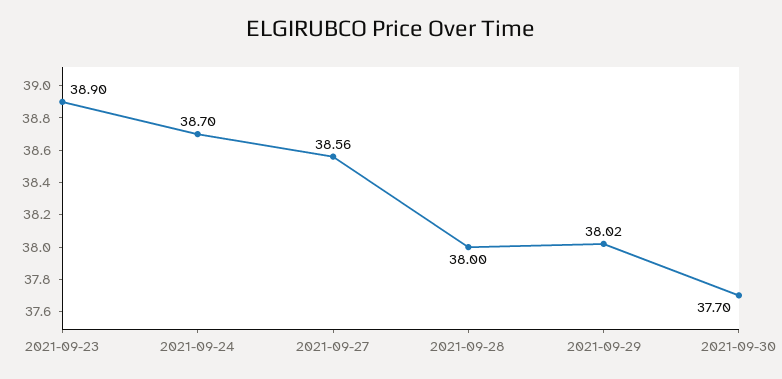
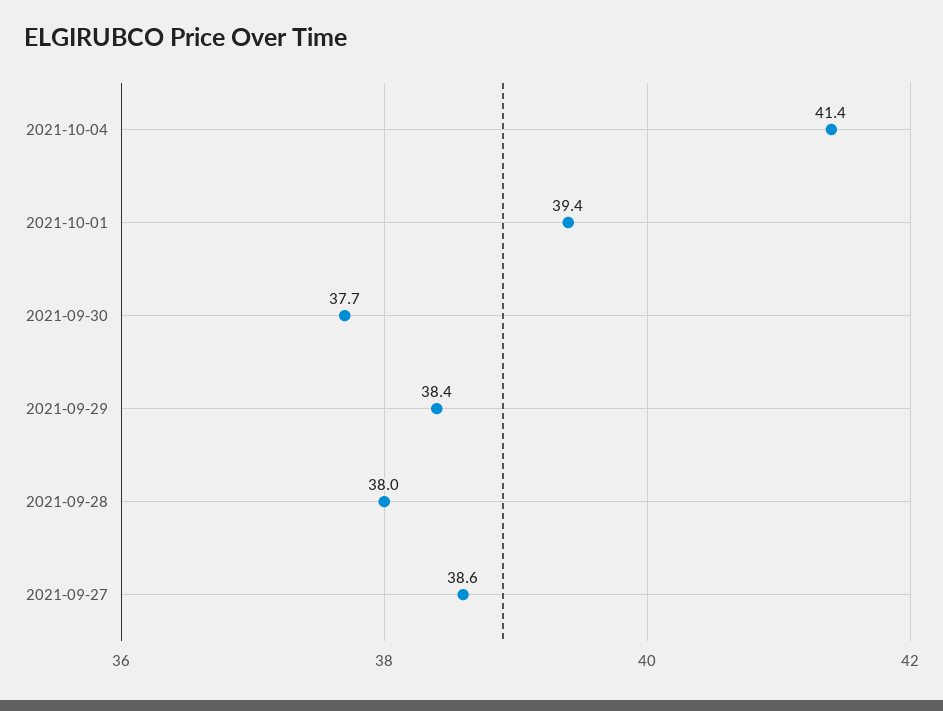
2021-09-23: 38.9 -> none
2021-09-24: 38.7 -> none
2021-09-29: 38.02 -> 38.4
2021-10-04: none -> 41.4
2021-10-01: none -> 39.4

